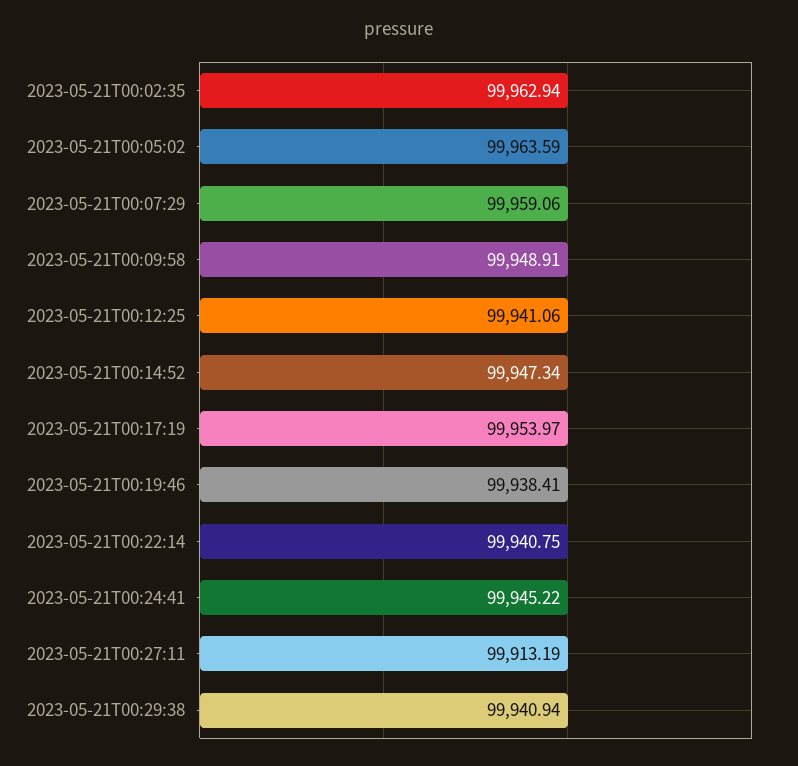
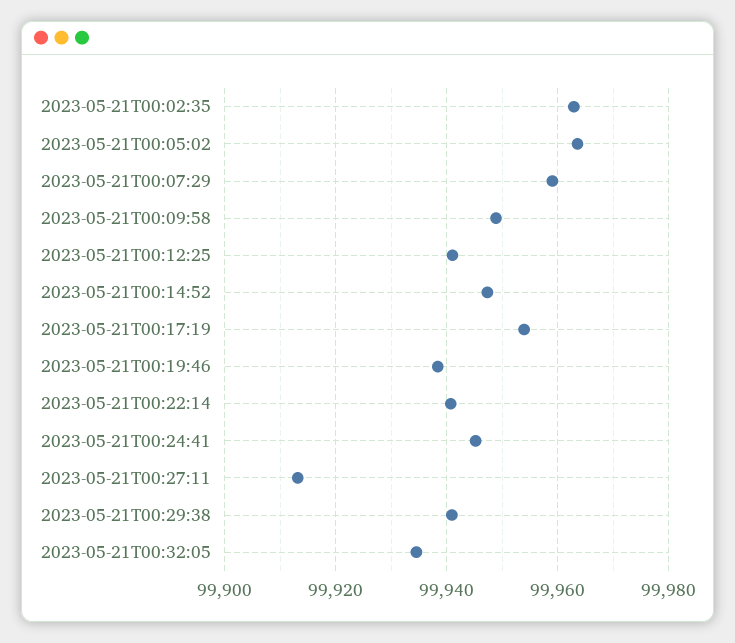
2023-05-21T00:32:05: none -> 99934

